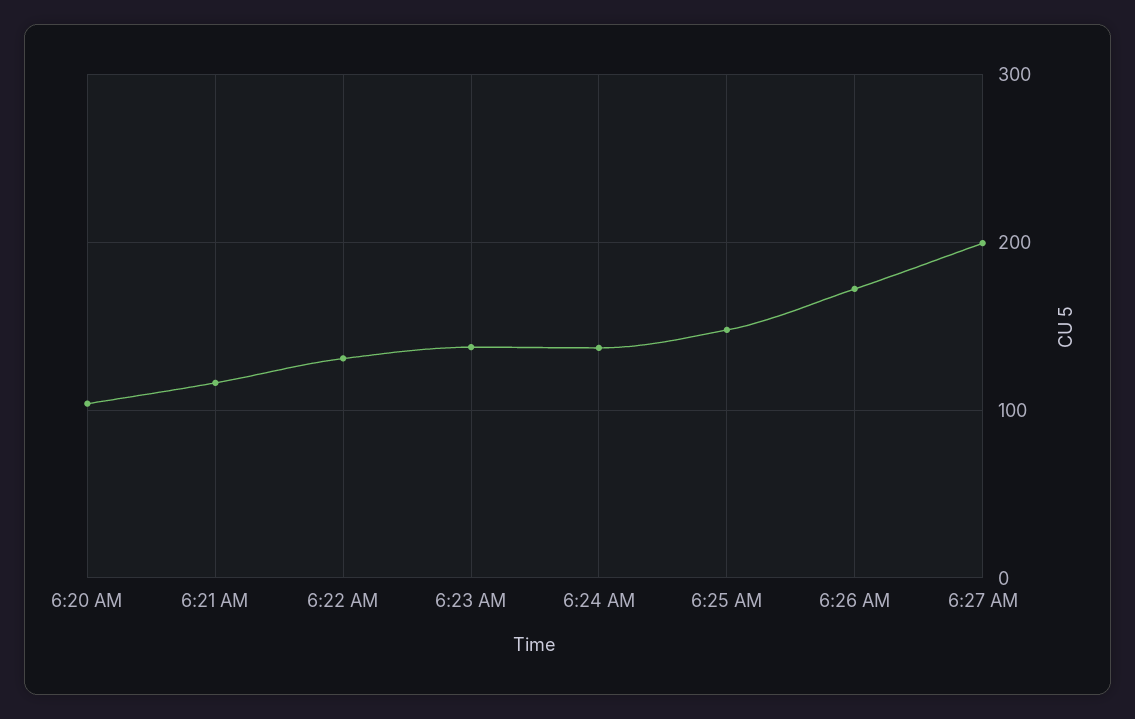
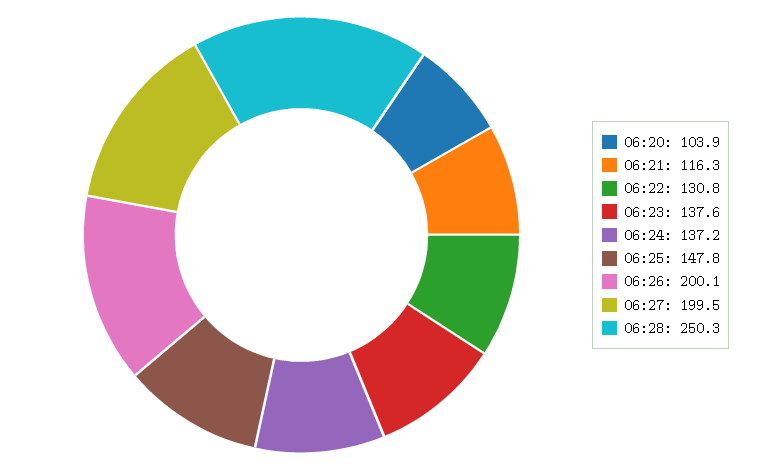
6:26 AM: 170 -> 200.1
06:28: none -> 250.3

